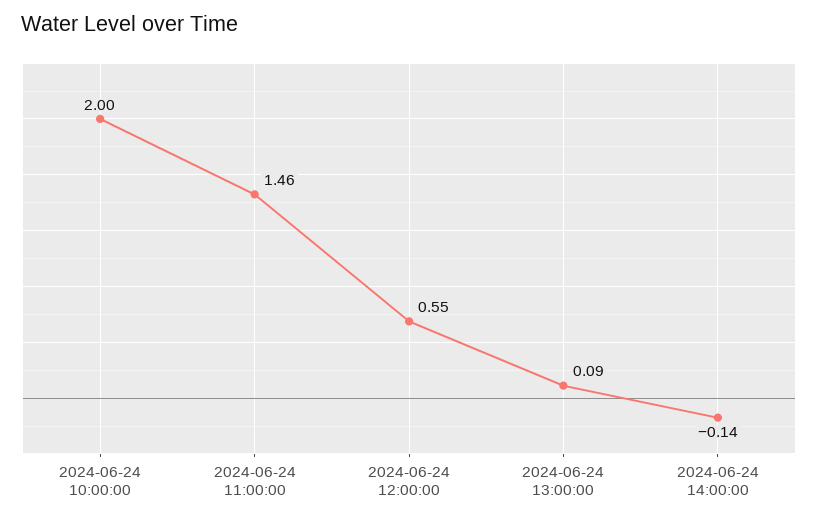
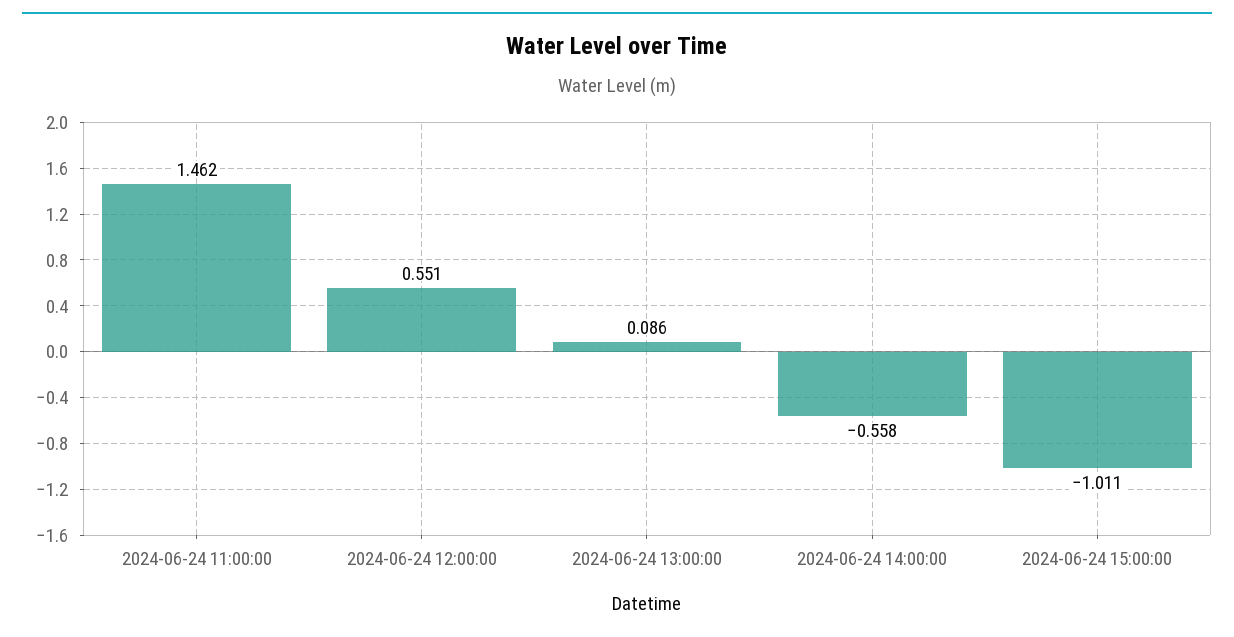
2024-06-24 10:00:00: 2 -> none
2024-06-24 14:00:00: -0.14 -> -0.558
2024-06-24 15:00:00: none -> -1.011

